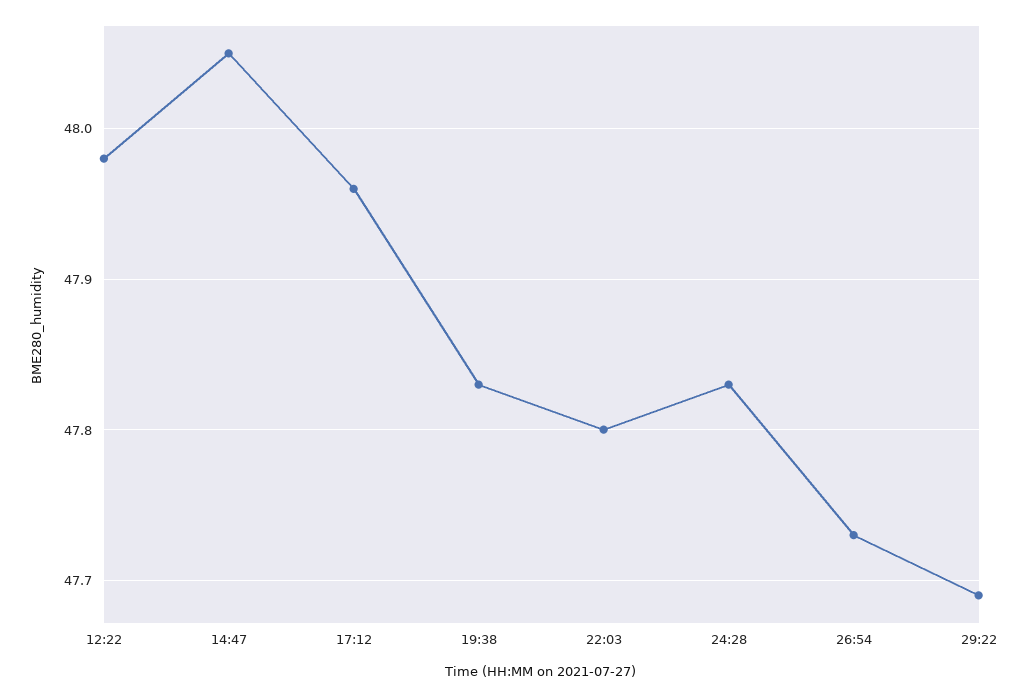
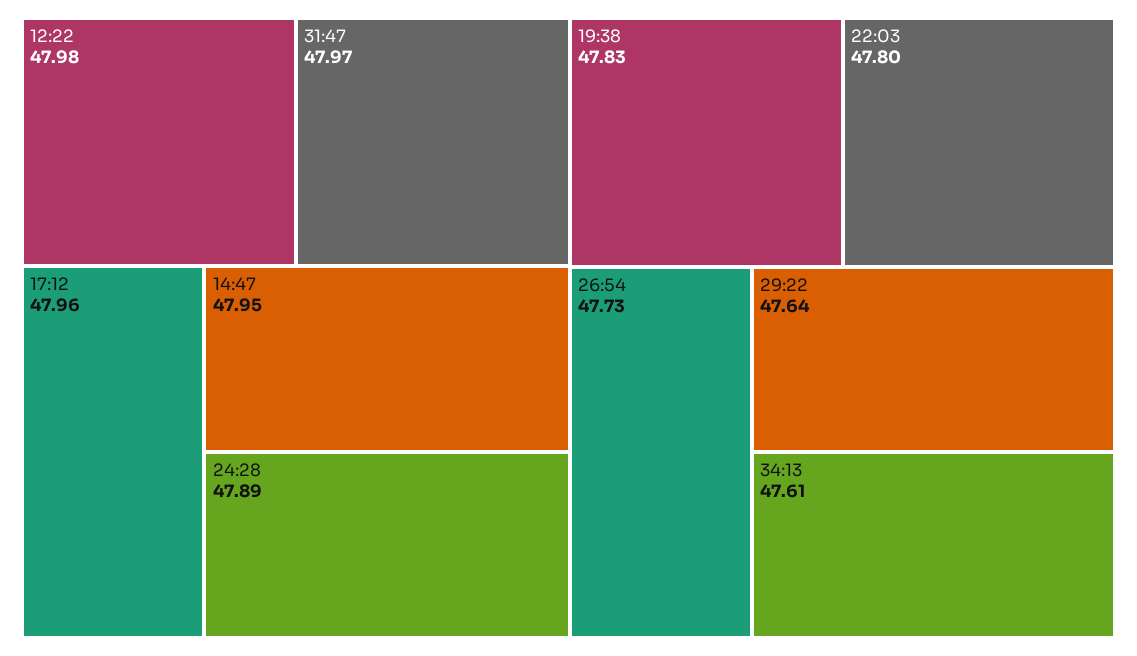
14:47: 48.05 -> 47.95
24:28: 47.83 -> 47.89
29:22: 47.69 -> 47.64
31:47: none -> 47.97
34:13: none -> 47.61

